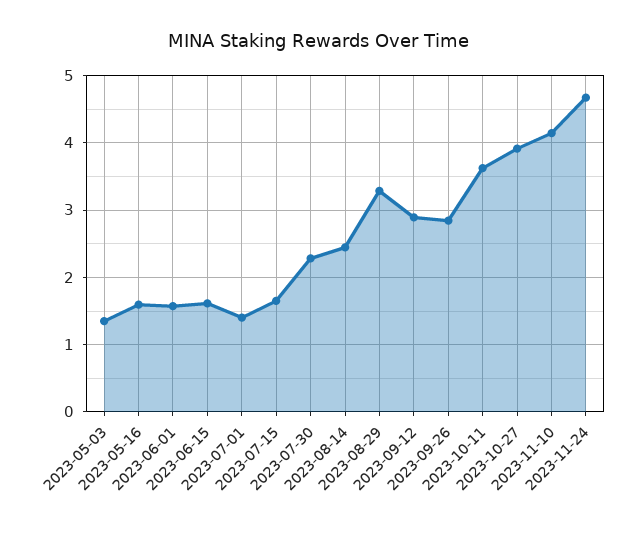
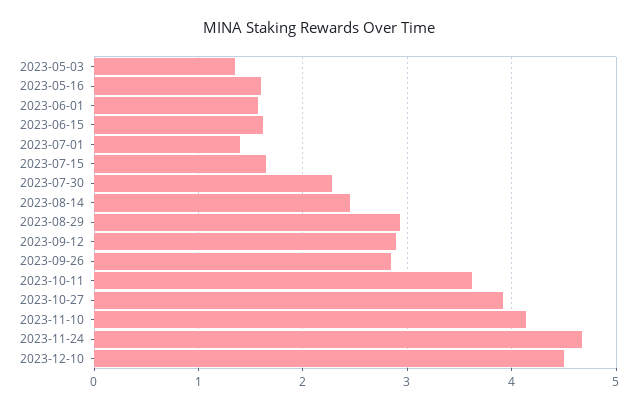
2023-08-29: 3.3 -> 2.9
2023-12-10: none -> 4.5

